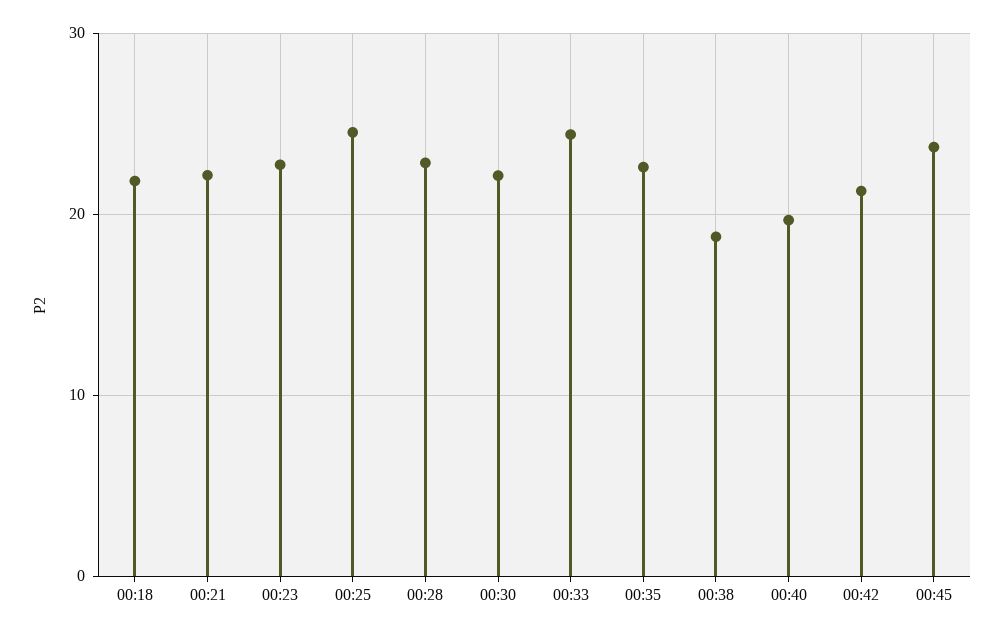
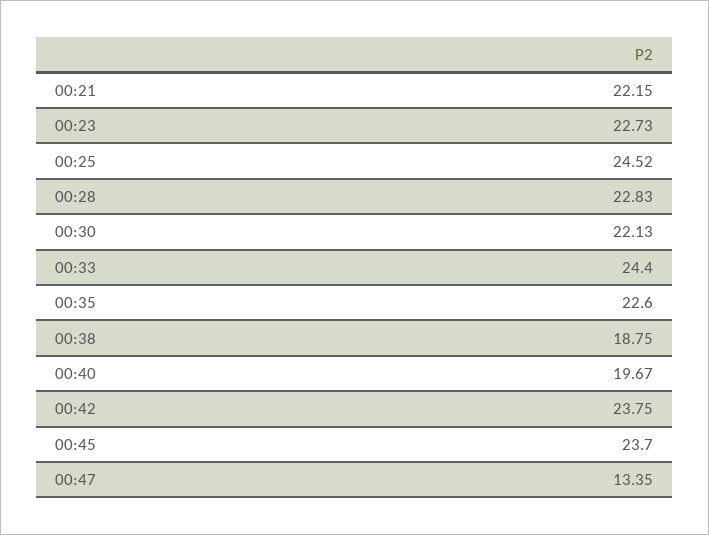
00:18: 22 -> none
00:42: 21 -> 23.75
00:47: none -> 13.35

